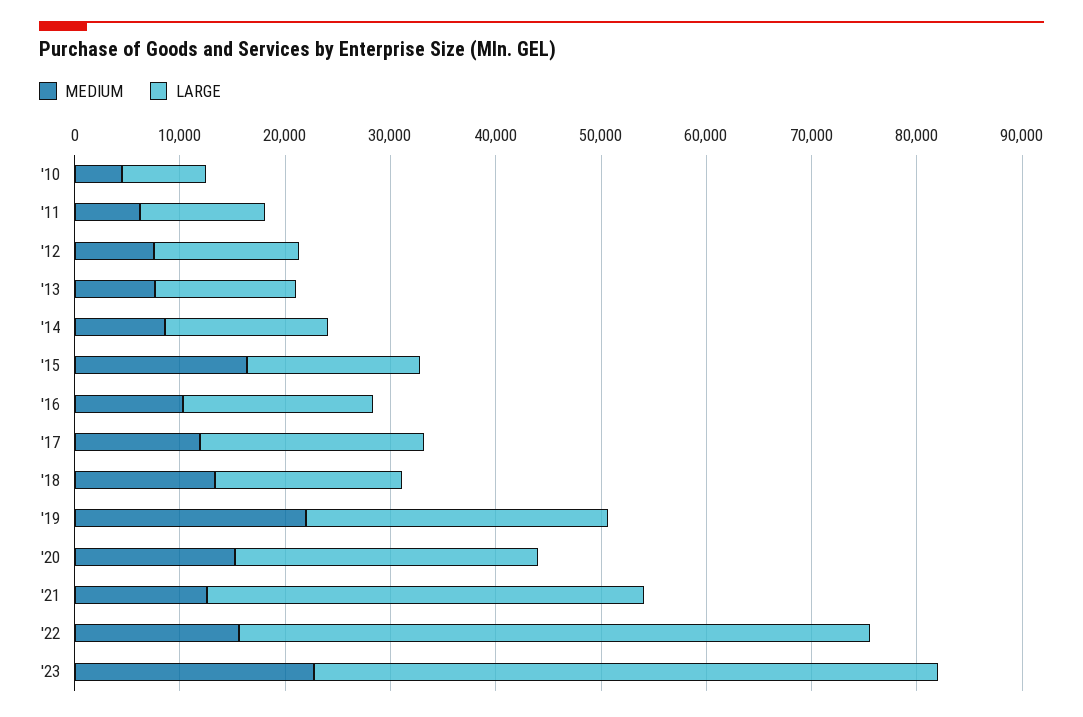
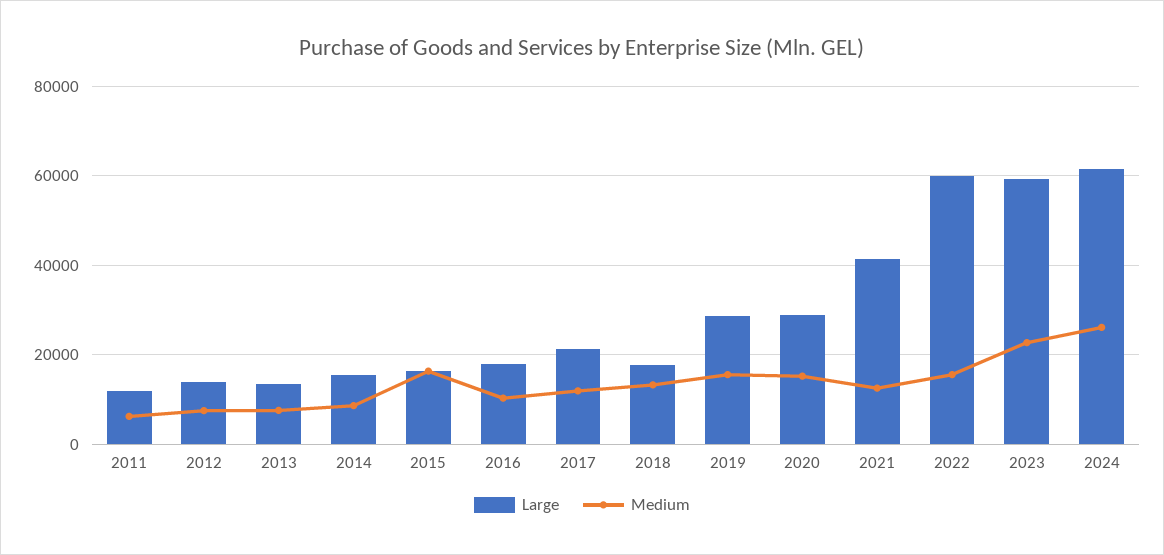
MEDIUM, '10: 4000 -> none
LARGE, '10: 8000 -> none
MEDIUM, '19: 22000 -> 16000
LARGE, 2024: none -> 62000
MEDIUM, 2024: none -> 26000

